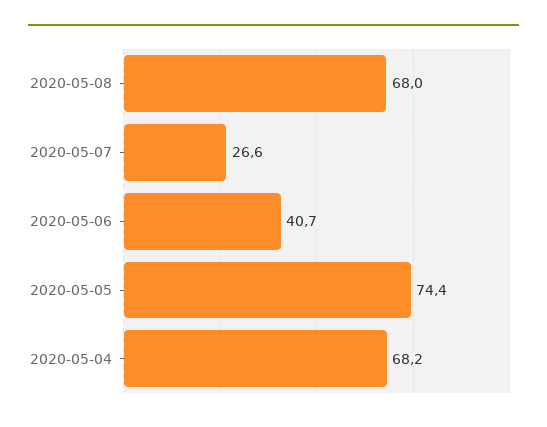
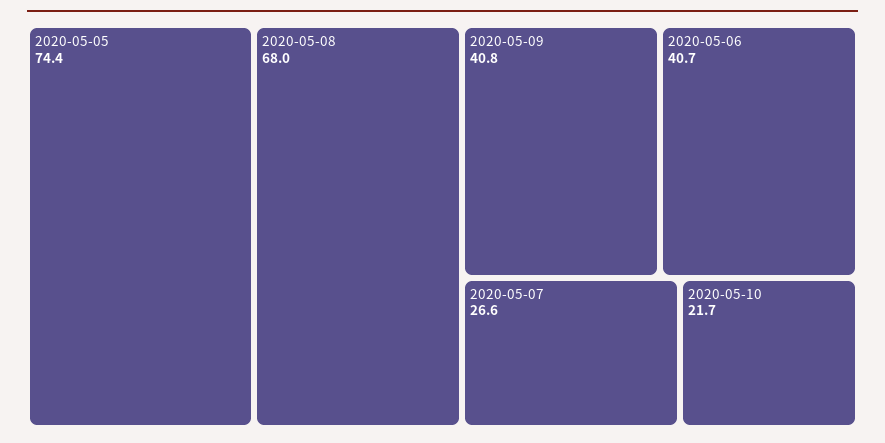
2020-05-04: 68.2 -> none
2020-05-09: none -> 40.8
2020-05-10: none -> 21.7

